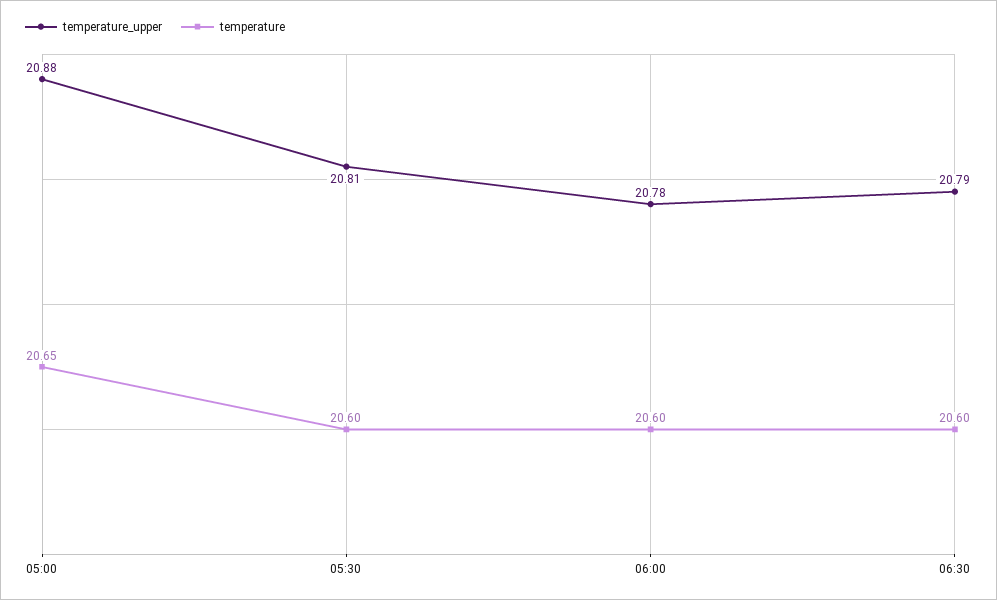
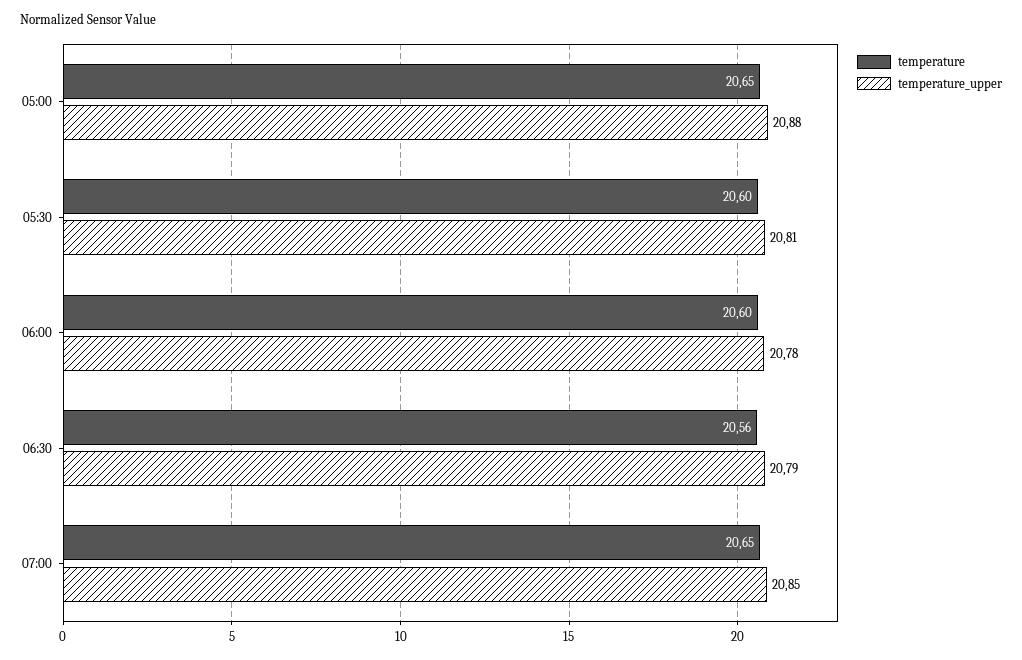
temperature, 06:30: 20.6 -> 20.56
temperature, 07:00: none -> 20.65
temperature_upper, 07:00: none -> 20.85

